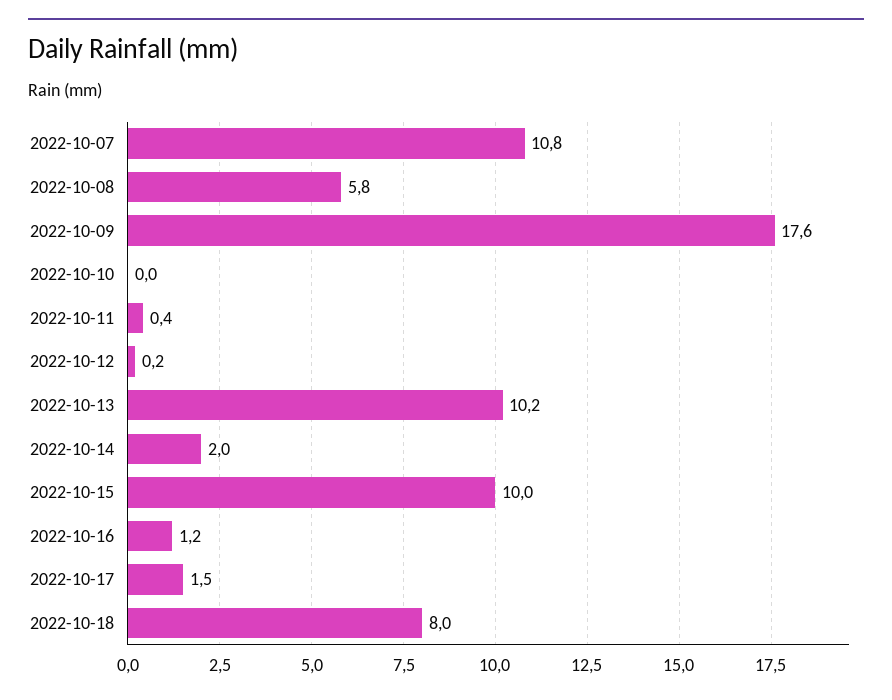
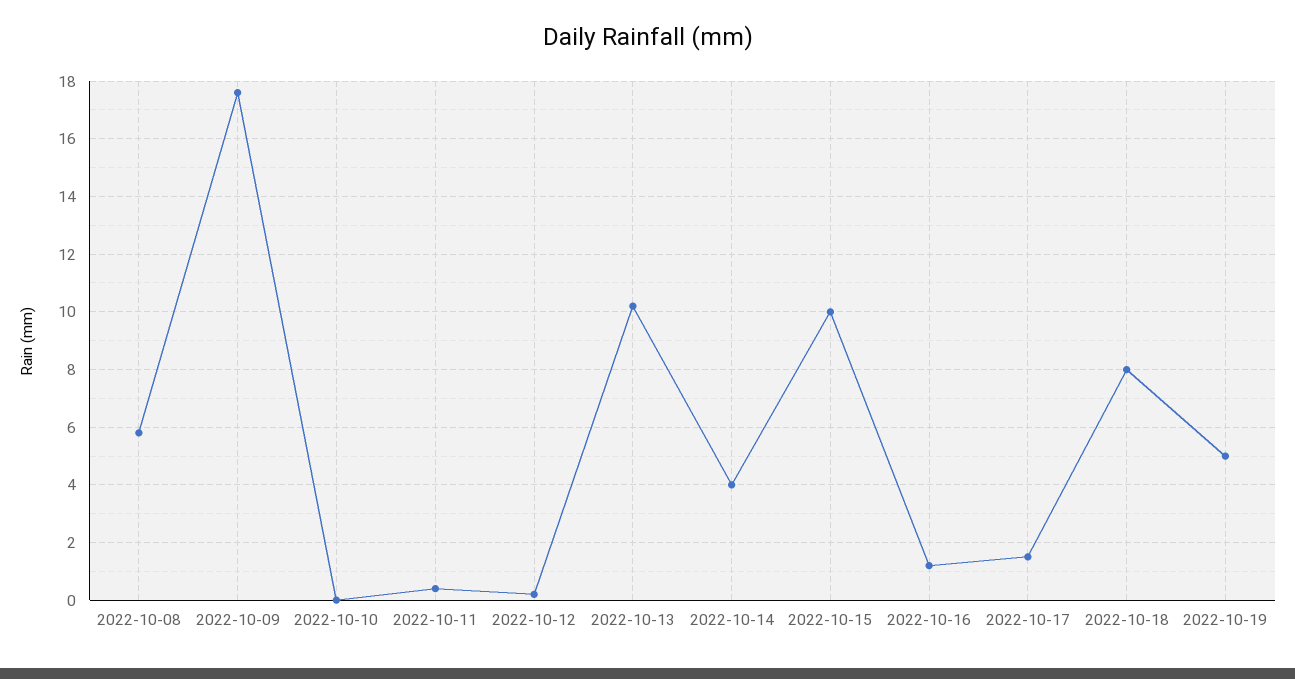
2022-10-07: 10.8 -> none
2022-10-14: 2 -> 4
2022-10-19: none -> 5

